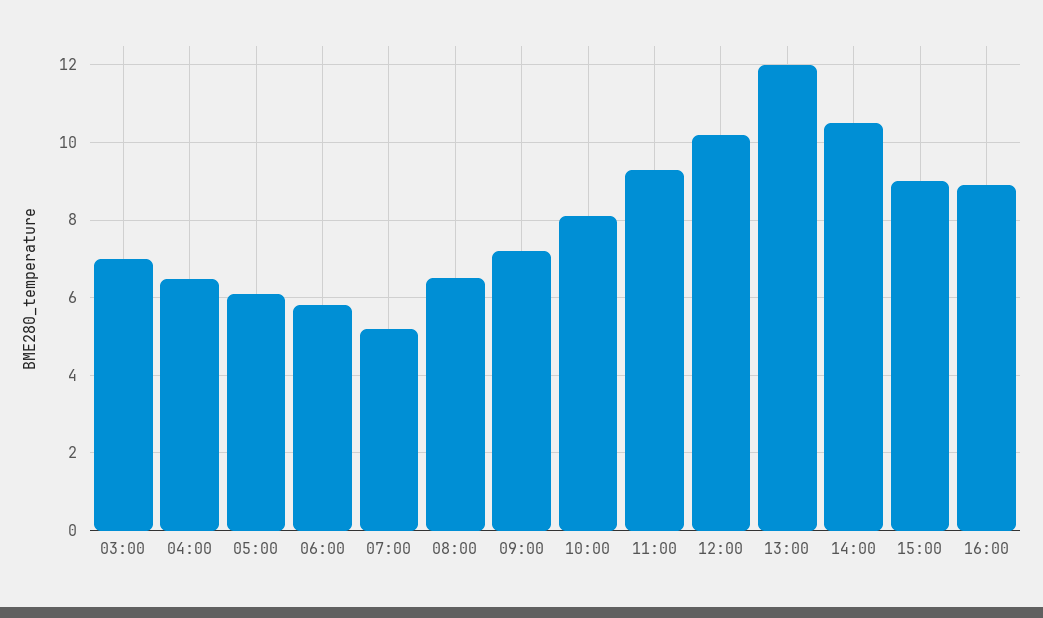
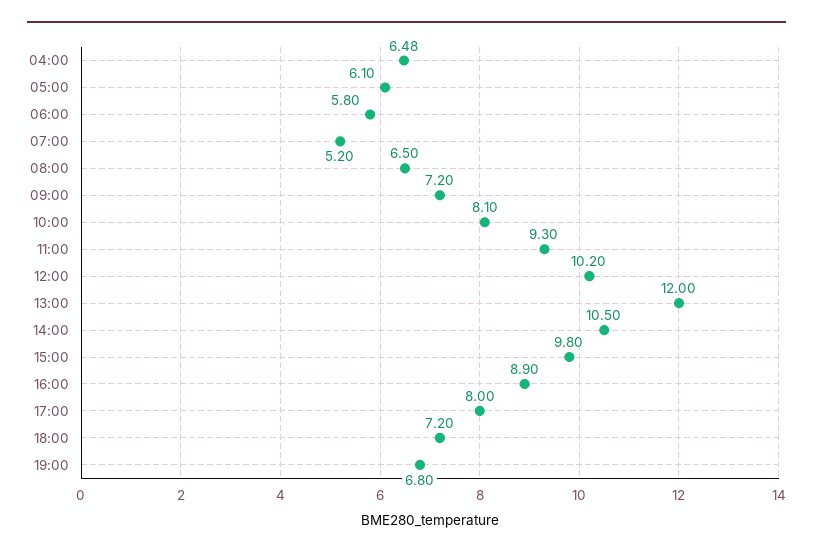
03:00: 7 -> none
15:00: 9 -> 9.8
17:00: none -> 8
18:00: none -> 7.2
19:00: none -> 6.8

